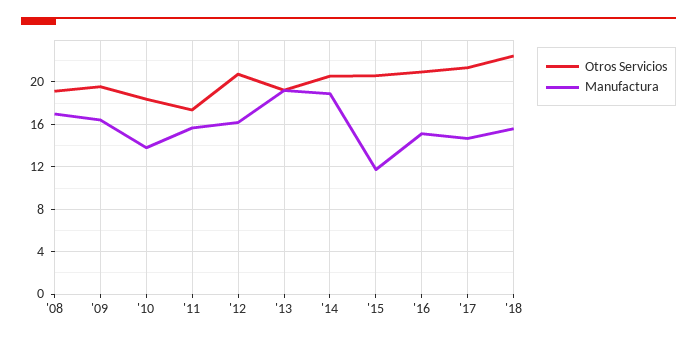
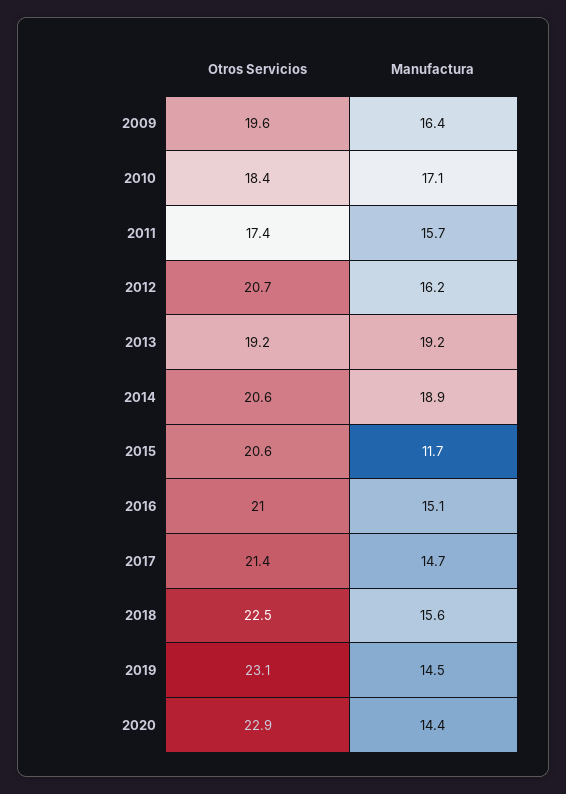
Otros Servicios, '08: 19 -> none
Manufactura, '08: 17 -> none
Manufactura, '10: 14 -> 17.1
Otros Servicios, 2019: none -> 23.1
Manufactura, 2019: none -> 14.5
Otros Servicios, 2020: none -> 22.9
Manufactura, 2020: none -> 14.4

